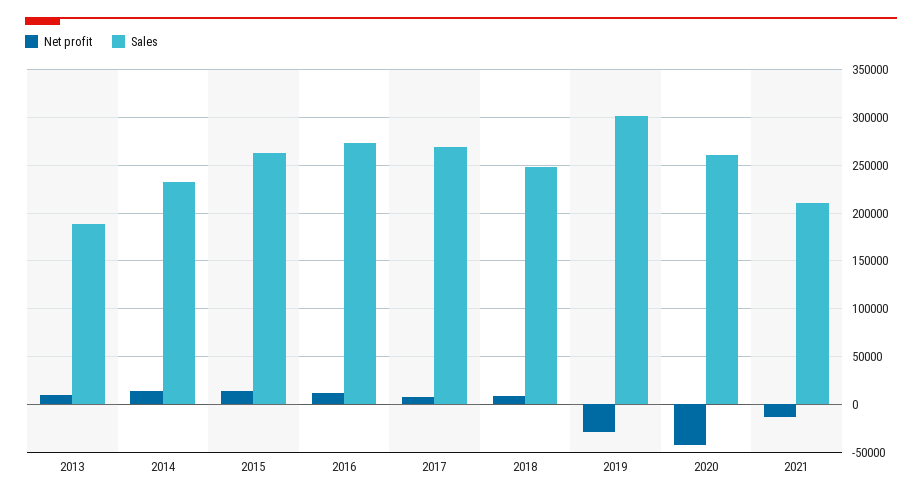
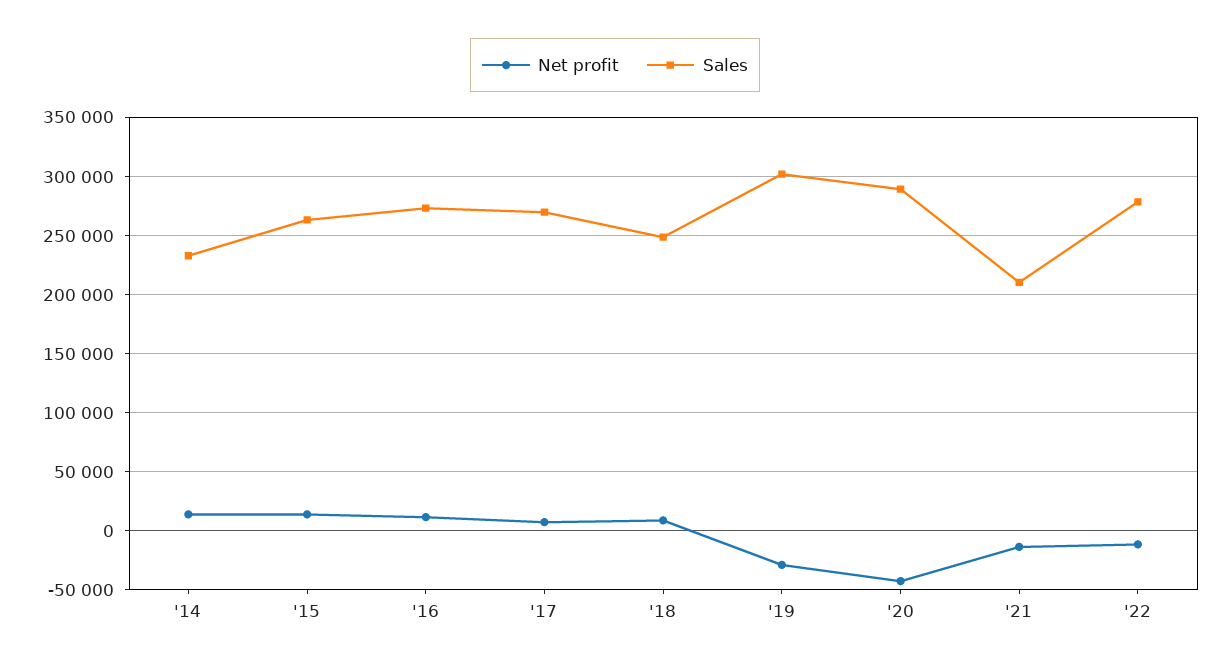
Net profit, 2013: 10000 -> none
Sales, 2013: 190000 -> none
Sales, 2020: 260000 -> 290000
Net profit, '22: none -> -10000
Sales, '22: none -> 280000

